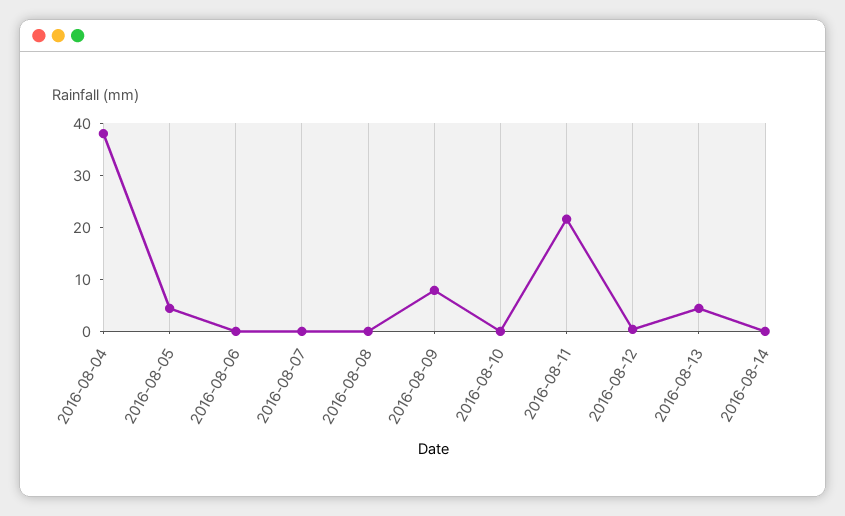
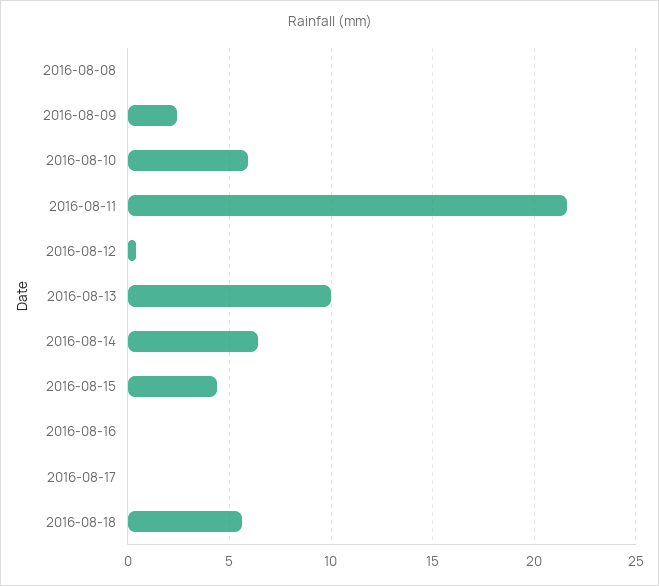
2016-08-04: 38 -> none
2016-08-05: 4 -> none
2016-08-06: 0 -> none
2016-08-07: 0 -> none
2016-08-09: 8 -> 2.5
2016-08-10: 0 -> 6
2016-08-13: 4 -> 10
2016-08-14: 0 -> 6.5
2016-08-15: none -> 4.5
2016-08-16: none -> 0
2016-08-17: none -> 0
2016-08-18: none -> 5.5

